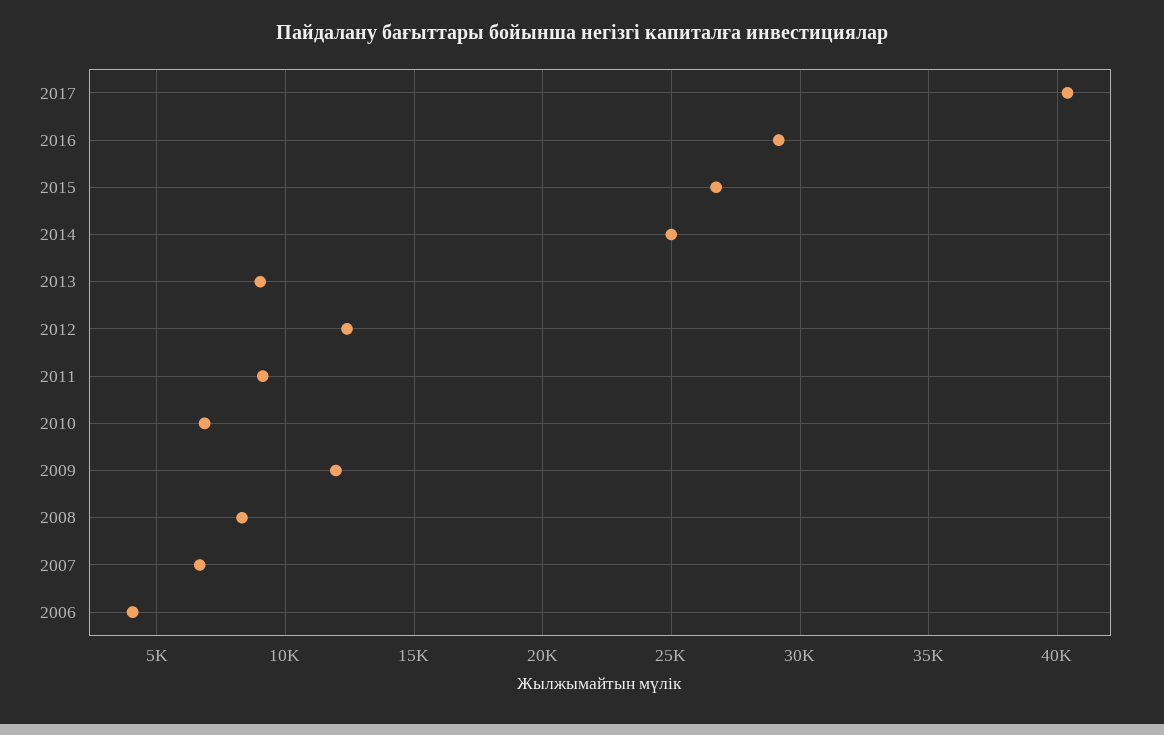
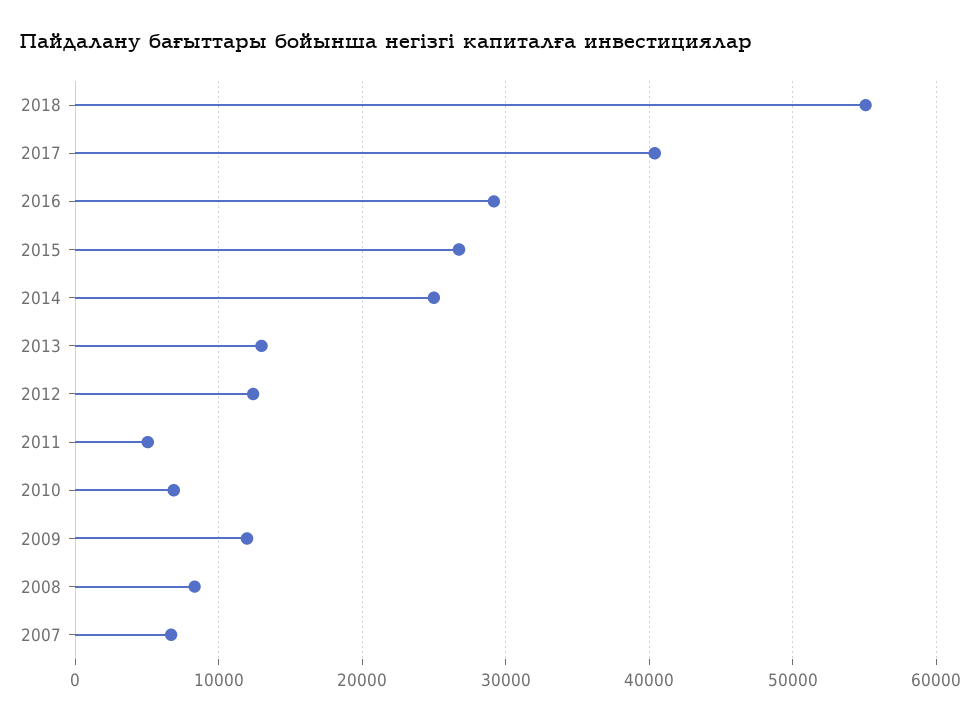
2013: 9000 -> 13000
2011: 9000 -> 5000
2006: 4000 -> none
2018: none -> 55000

